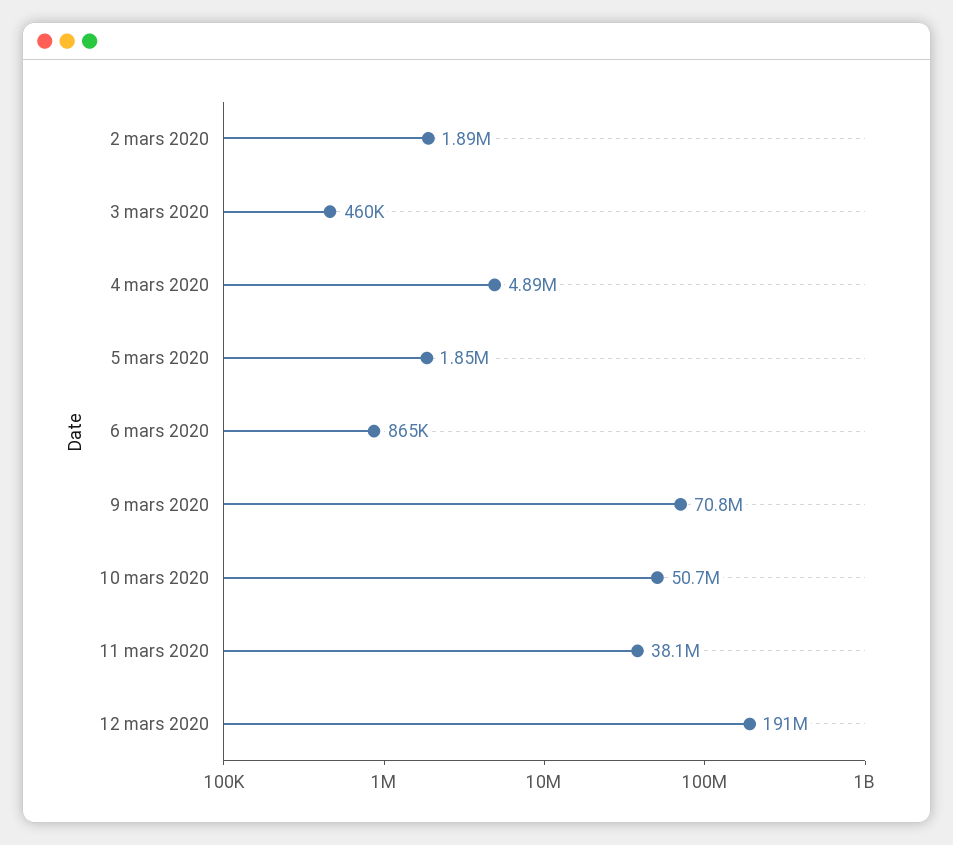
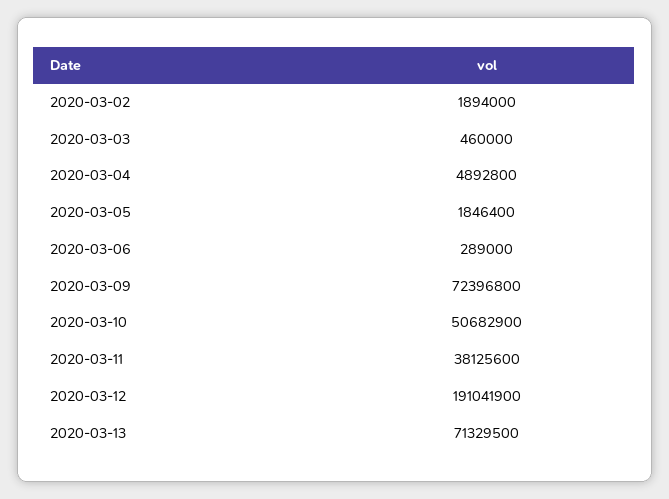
6 mars 2020: 865000 -> 289000
9 mars 2020: 70800000 -> 72396800
2020-03-13: none -> 71329500

